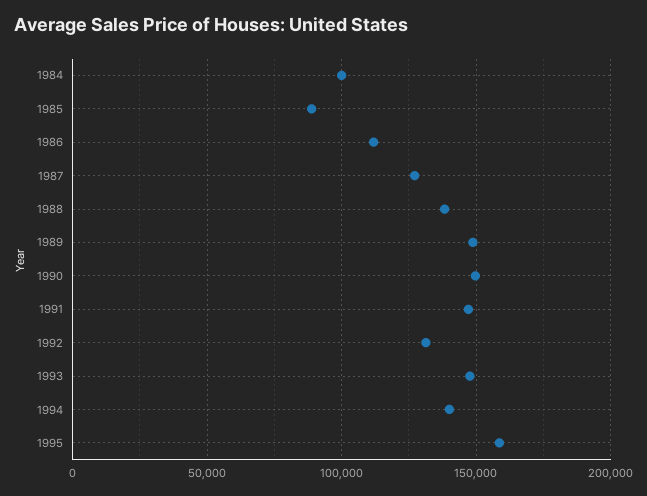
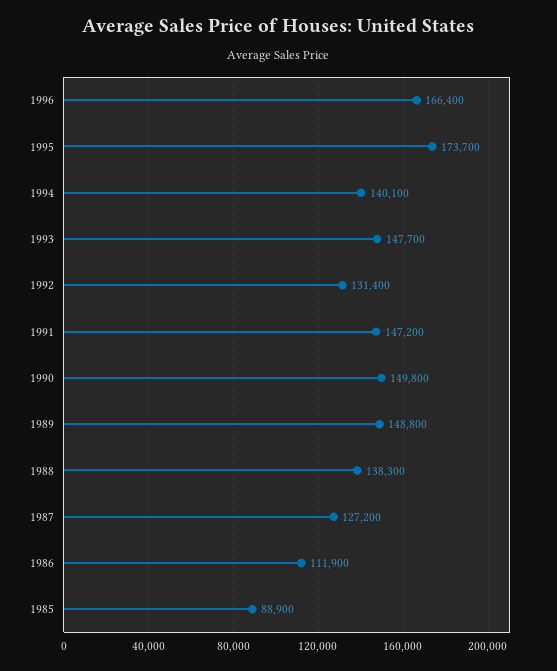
1984: 100000 -> none
1995: 160000 -> 173700
1996: none -> 166400

